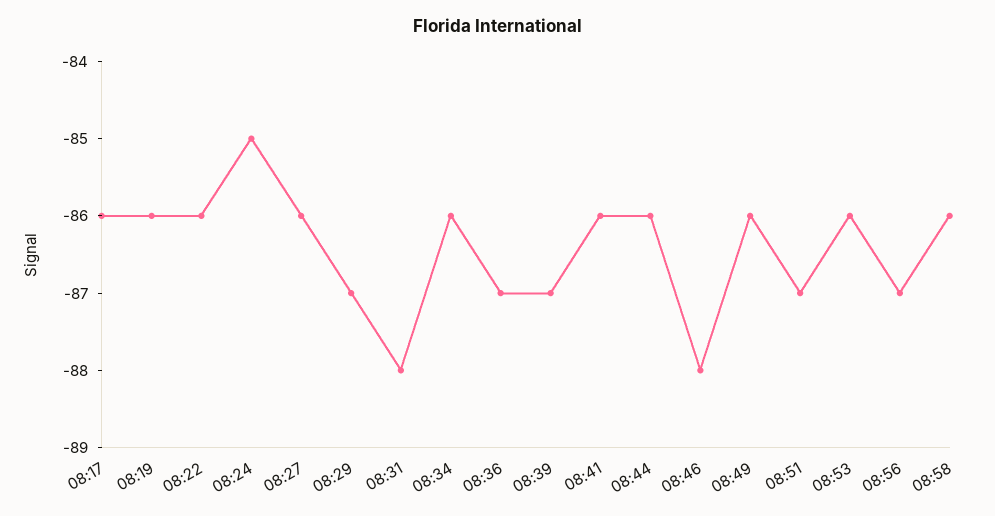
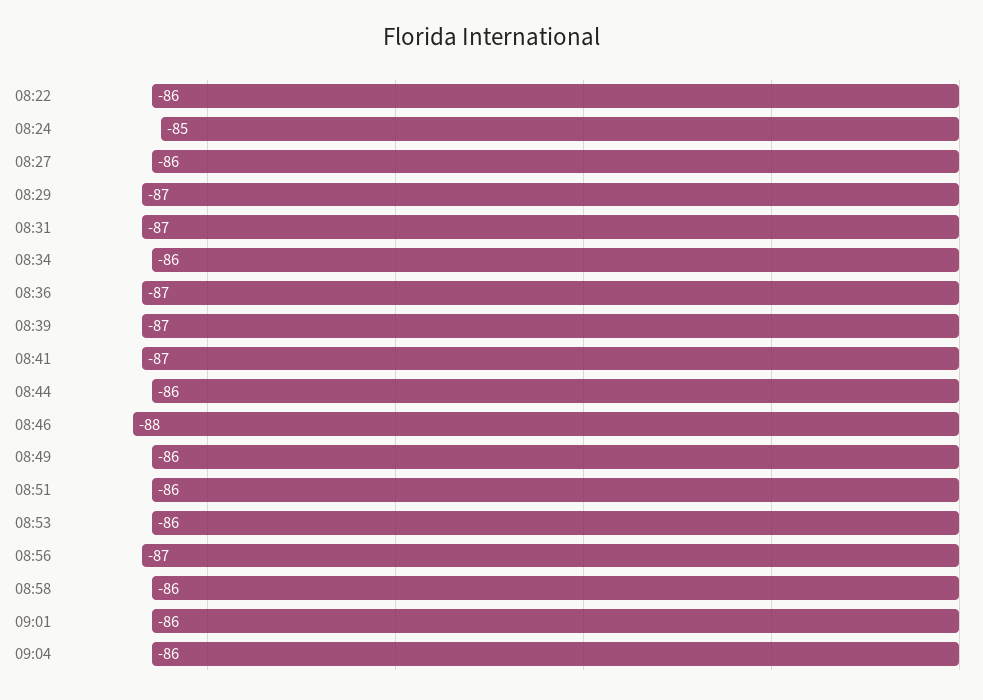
08:17: -86 -> none
08:19: -86 -> none
08:31: -88 -> -87
08:41: -86 -> -87
08:51: -87 -> -86
09:01: none -> -86
09:04: none -> -86

